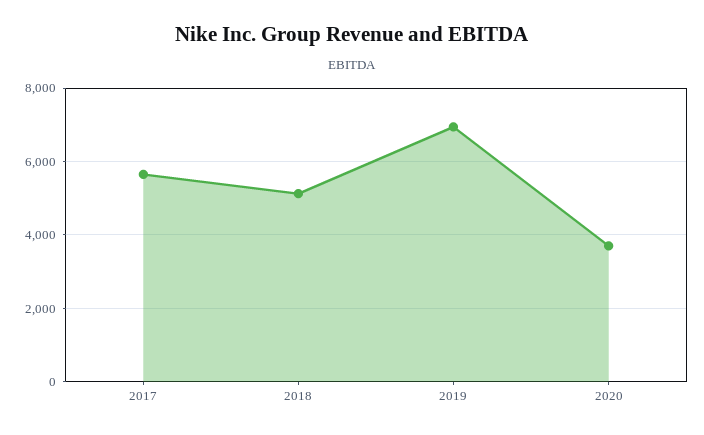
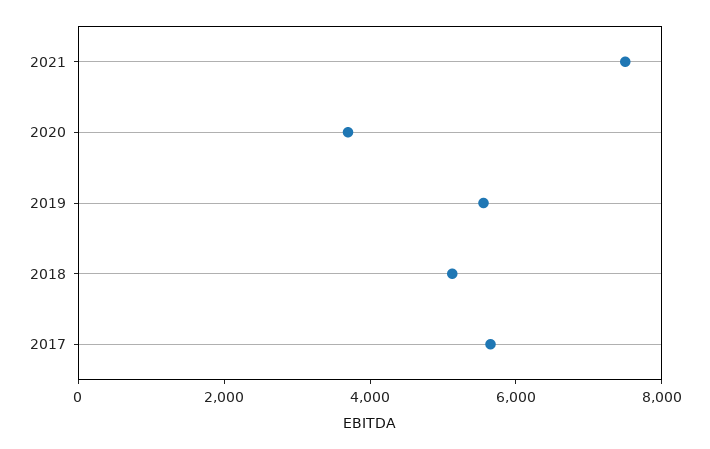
2019: 7000 -> 5500
2021: none -> 7500

